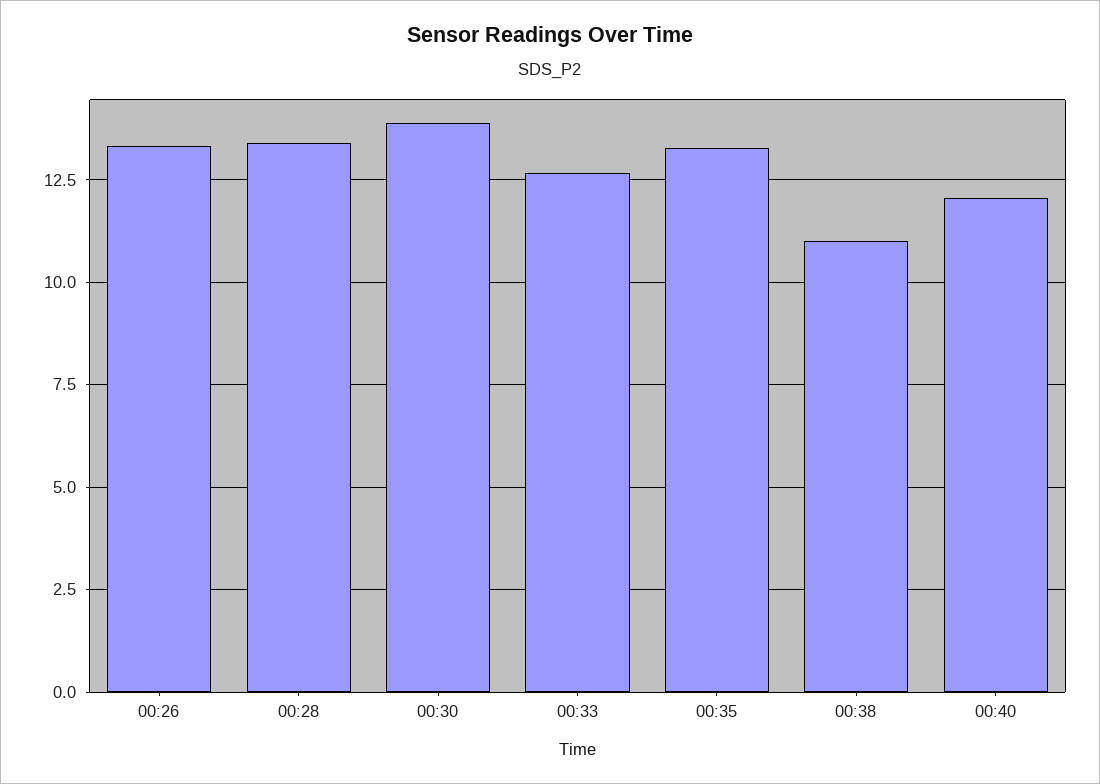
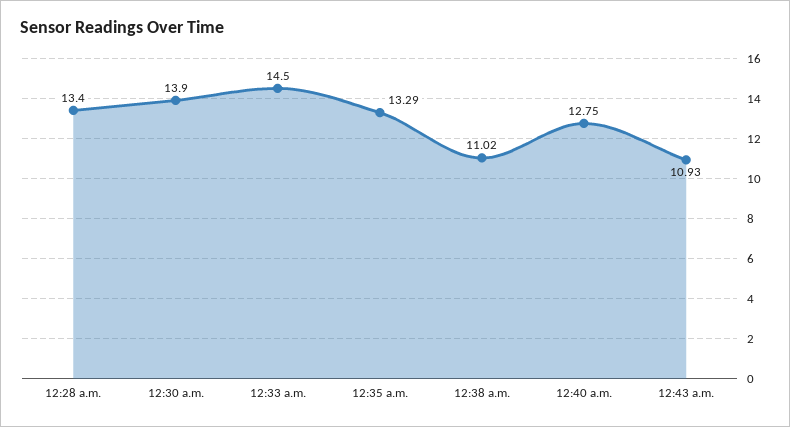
00:26: 13.25 -> none
00:33: 12.75 -> 14.5
00:40: 12 -> 12.75
12:43 a.m.: none -> 10.93

